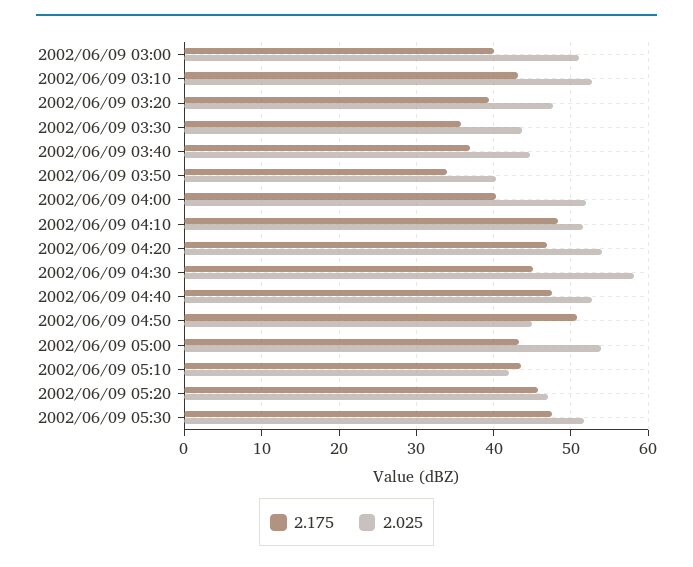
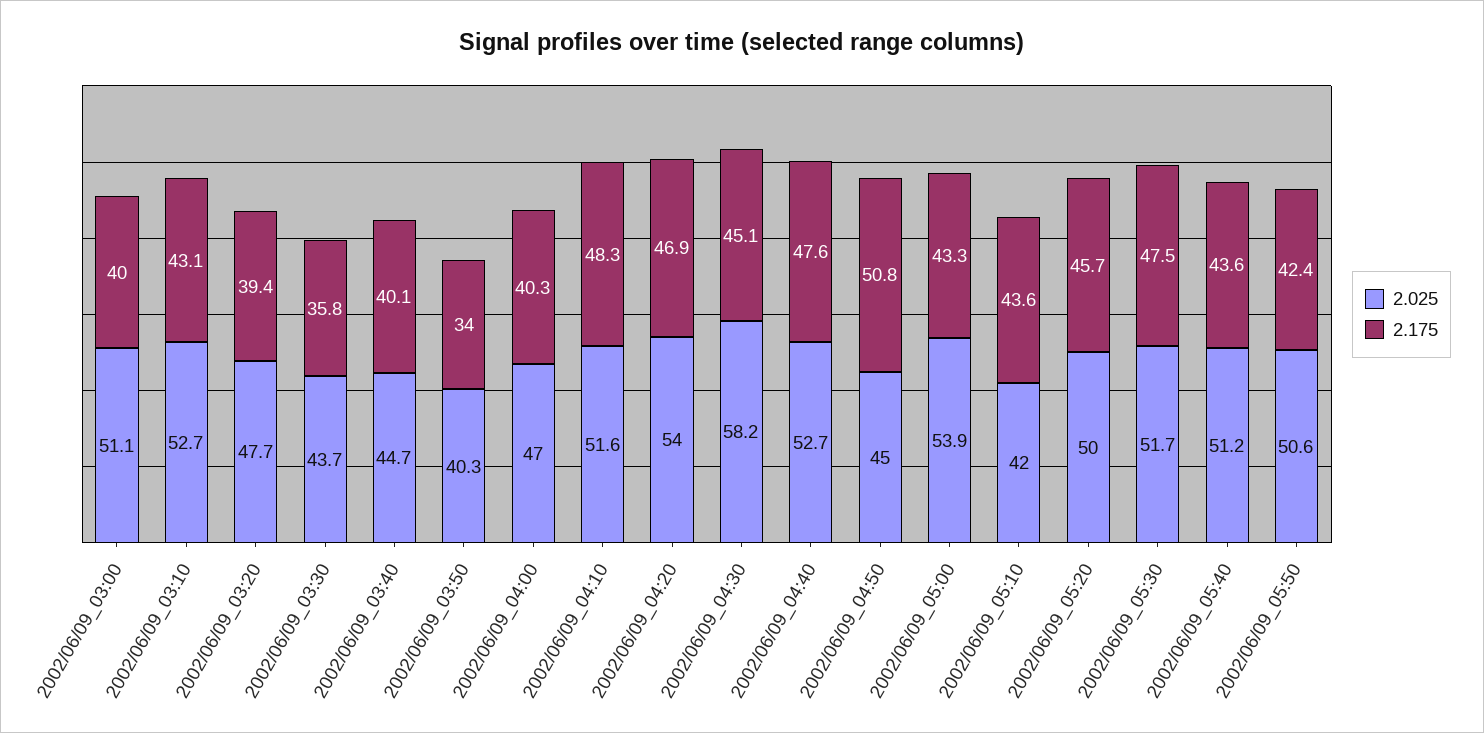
2.175, 2002/06/09 03:40: 37 -> 40.1
2.025, 2002/06/09 04:00: 52 -> 47
2.025, 2002/06/09 05:20: 47 -> 50
2.025, 2002/06/09_05:40: none -> 51.2
2.175, 2002/06/09_05:40: none -> 43.6
2.025, 2002/06/09_05:50: none -> 50.6
2.175, 2002/06/09_05:50: none -> 42.4

